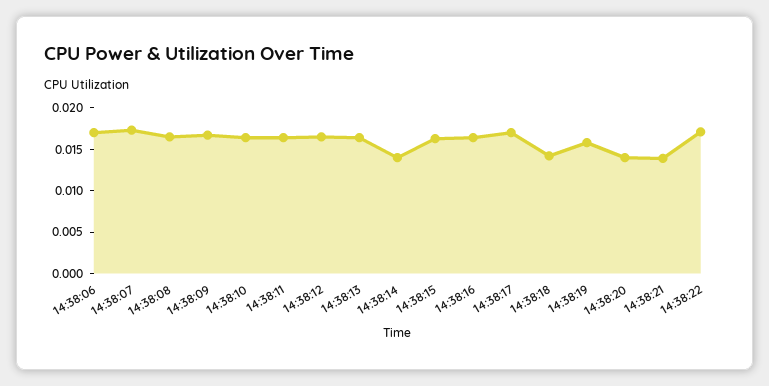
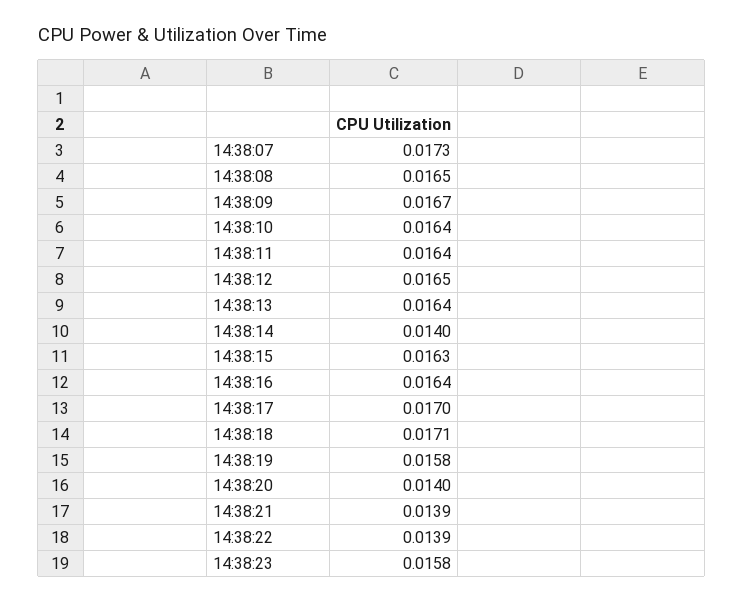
14:38:06: 0.017 -> none
14:38:18: 0.014 -> 0.0171
14:38:22: 0.017 -> 0.0139
14:38:23: none -> 0.0158

